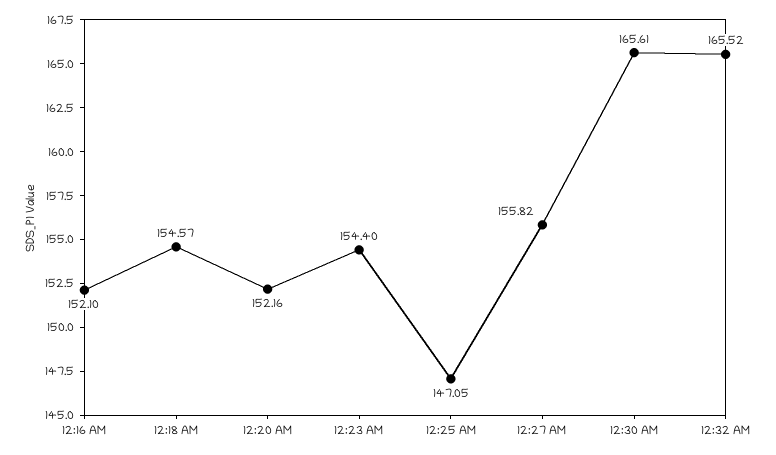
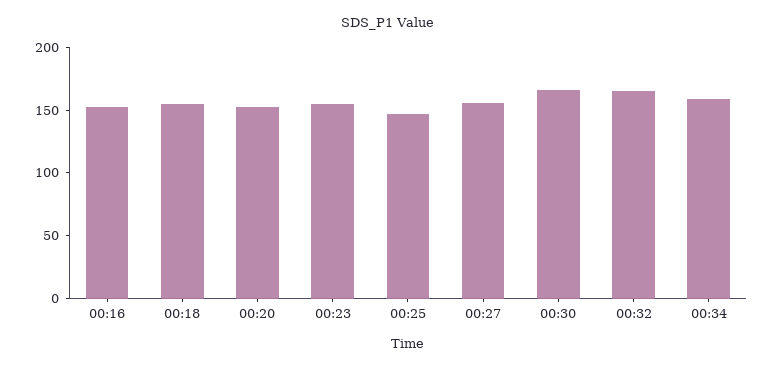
00:34: none -> 160

